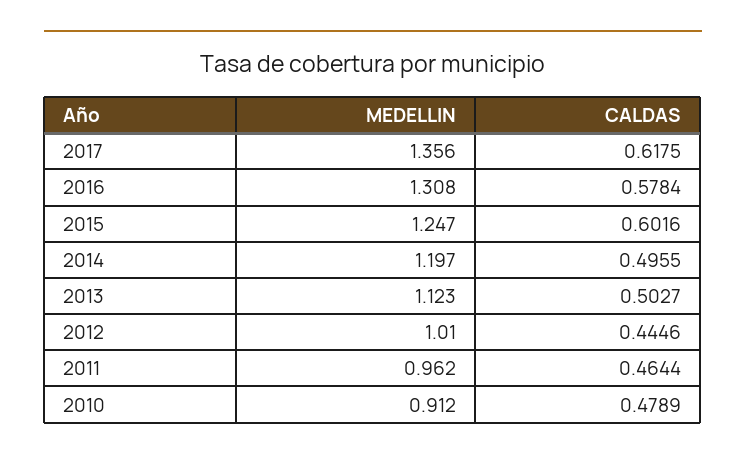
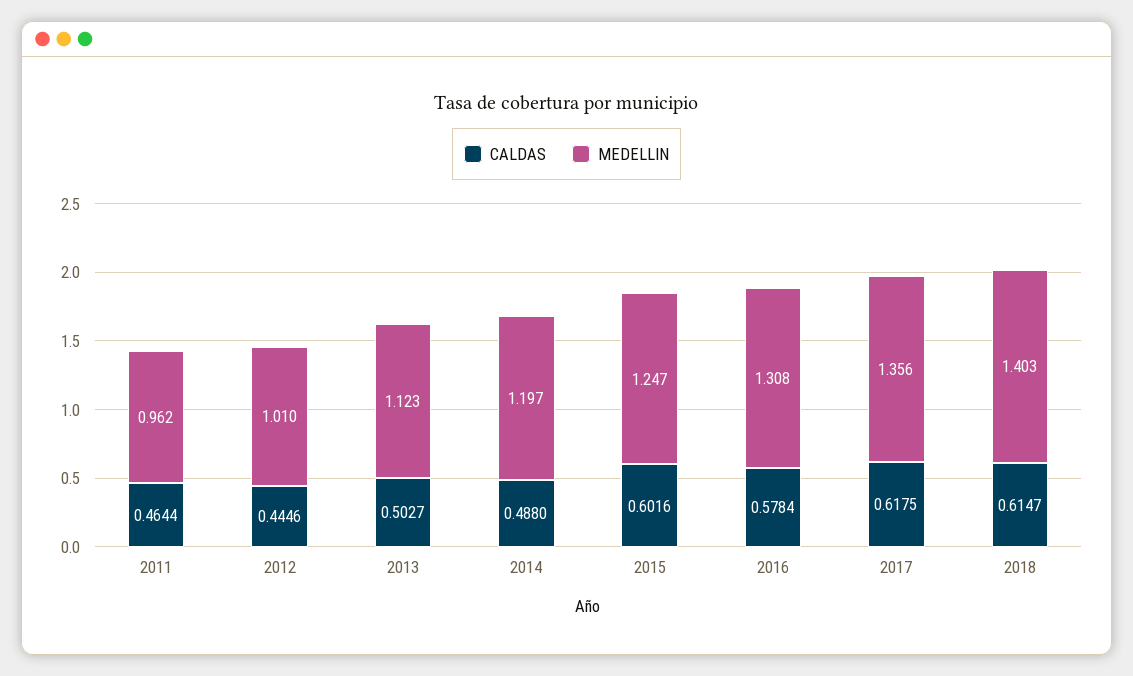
CALDAS, 2014: 0.4955 -> 0.488
MEDELLIN, 2010: 0.912 -> none
CALDAS, 2010: 0.4789 -> none
CALDAS, 2018: none -> 0.6147
MEDELLIN, 2018: none -> 1.403

